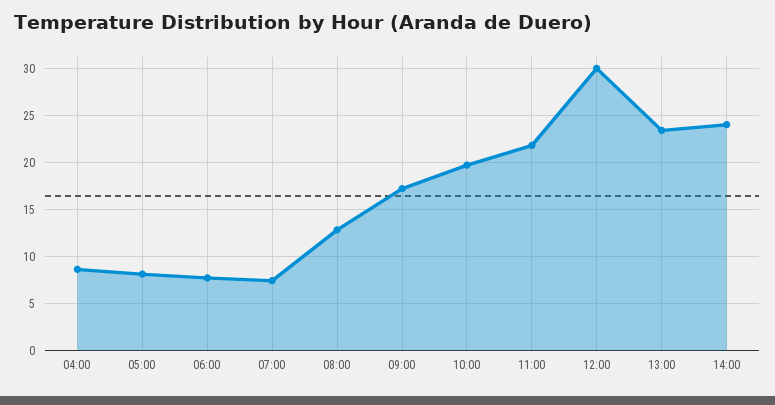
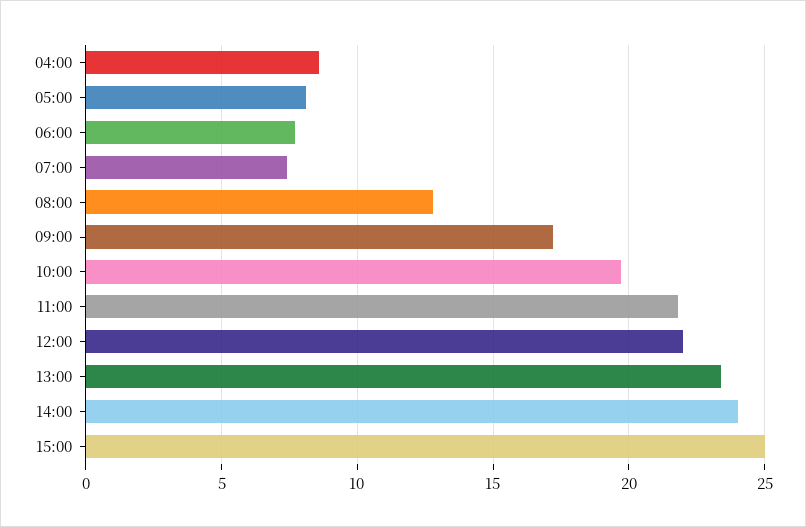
12:00: 30 -> 22
15:00: none -> 25

